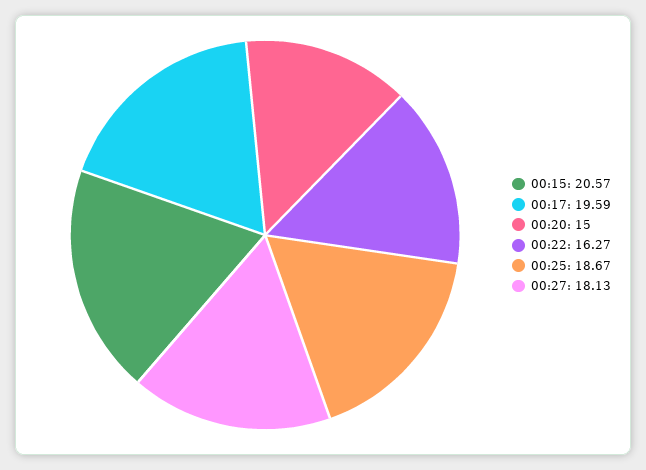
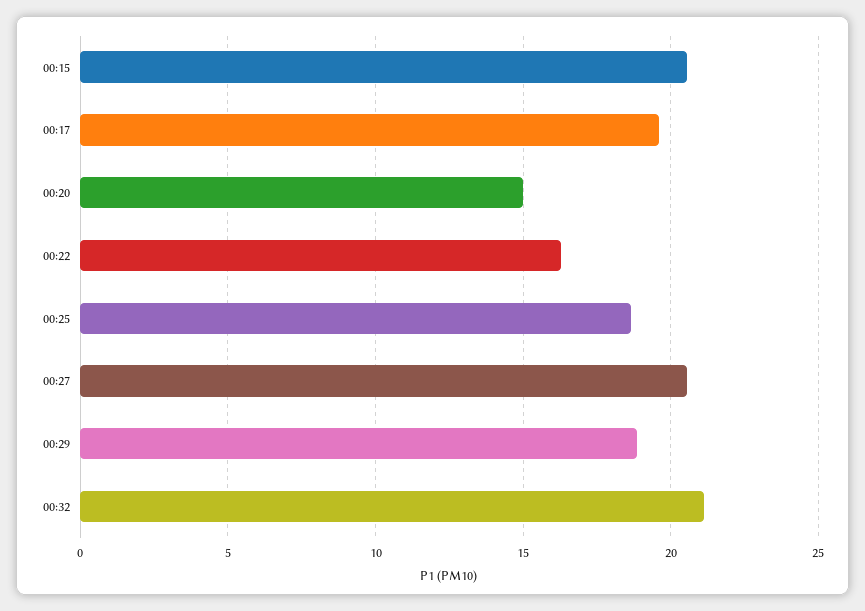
00:27: 18.13 -> 20.5
00:29: none -> 19
00:32: none -> 21

